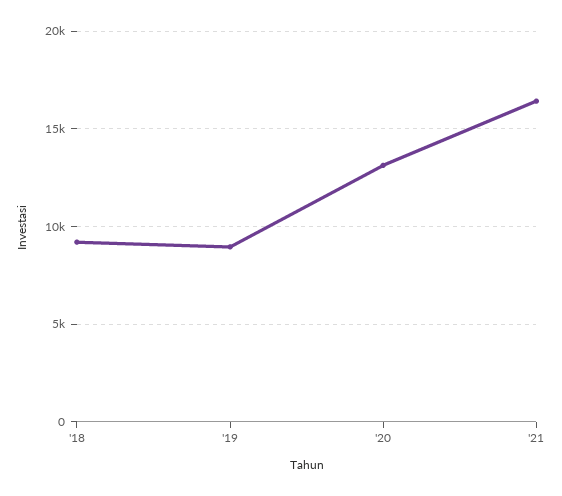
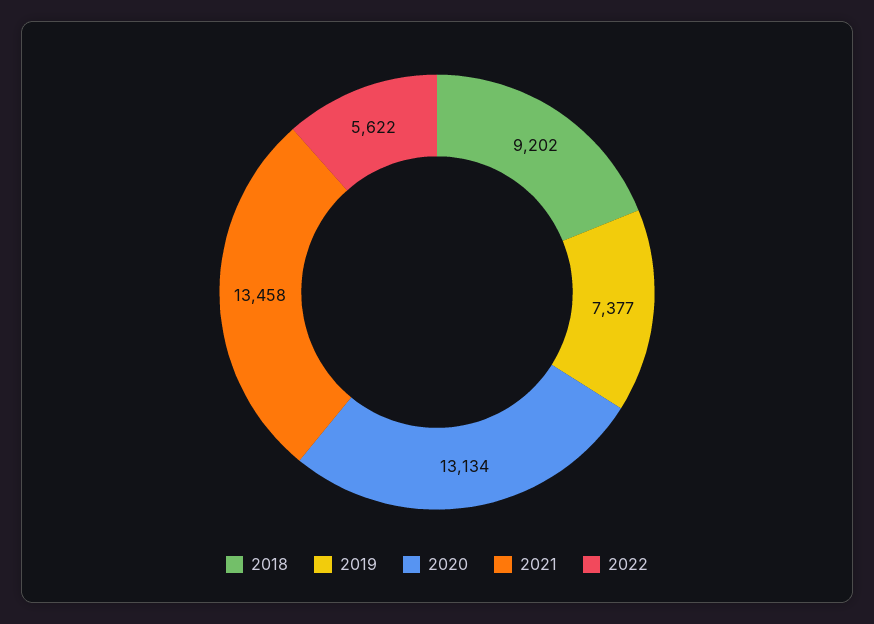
'19: 9000 -> 7377
'21: 16500 -> 13458
2022: none -> 5622

